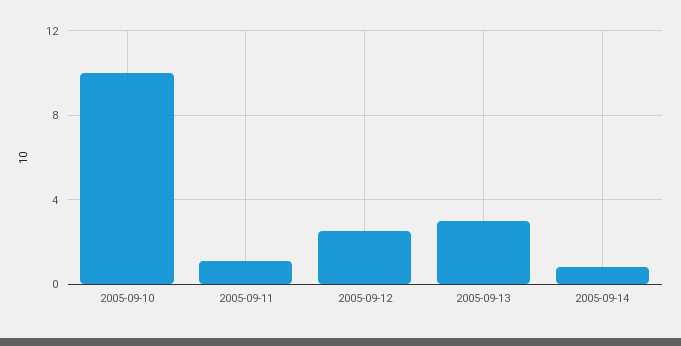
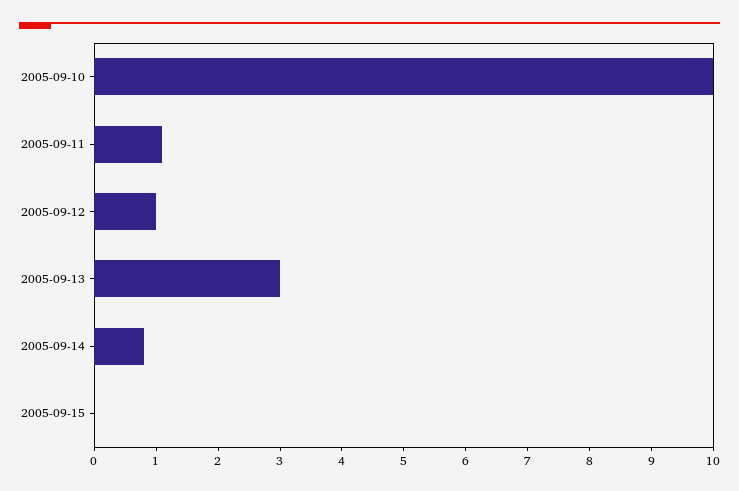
2005-09-12: 2.5 -> 1
2005-09-15: none -> 0

